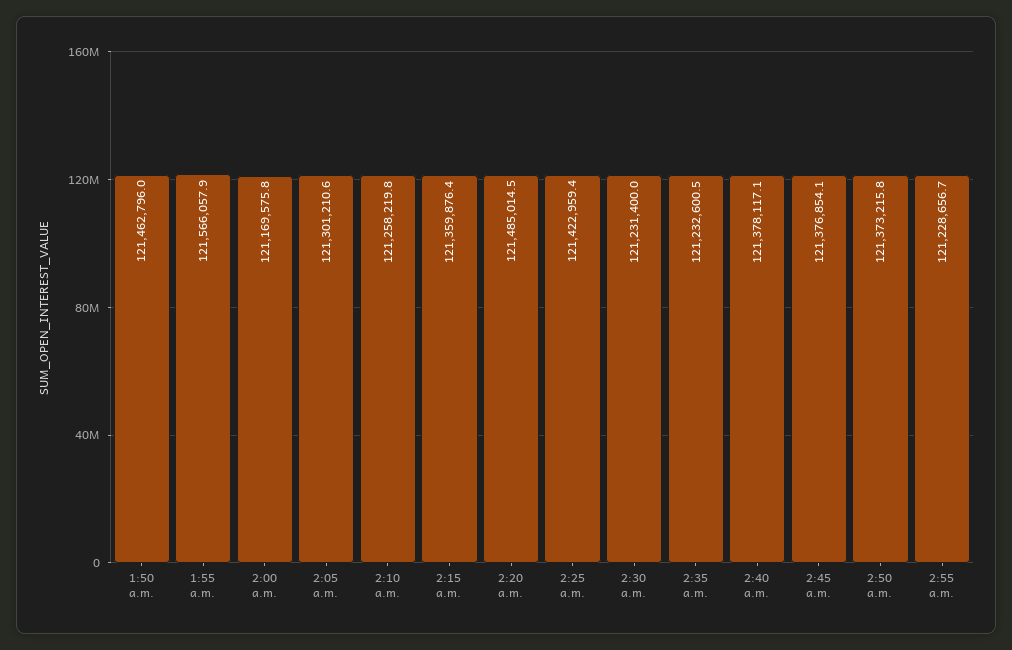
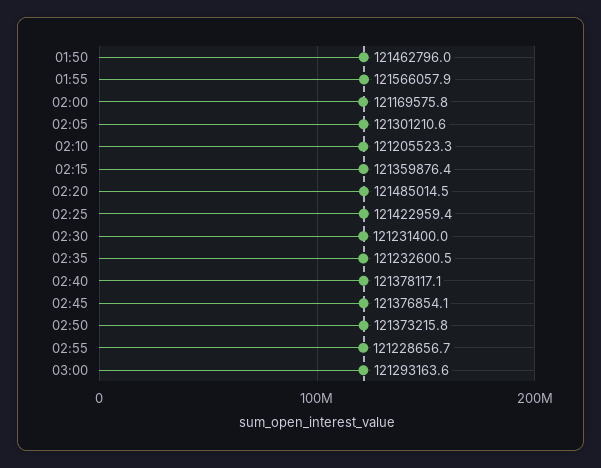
2:10 a.m.: 121258219.8 -> 121205523.3
03:00: none -> 121293163.6

